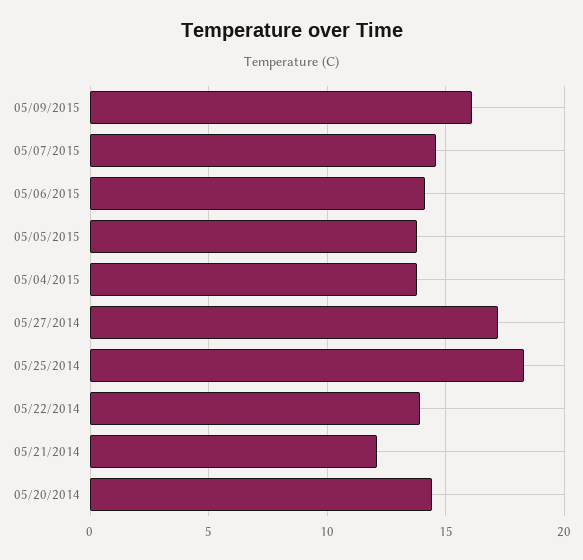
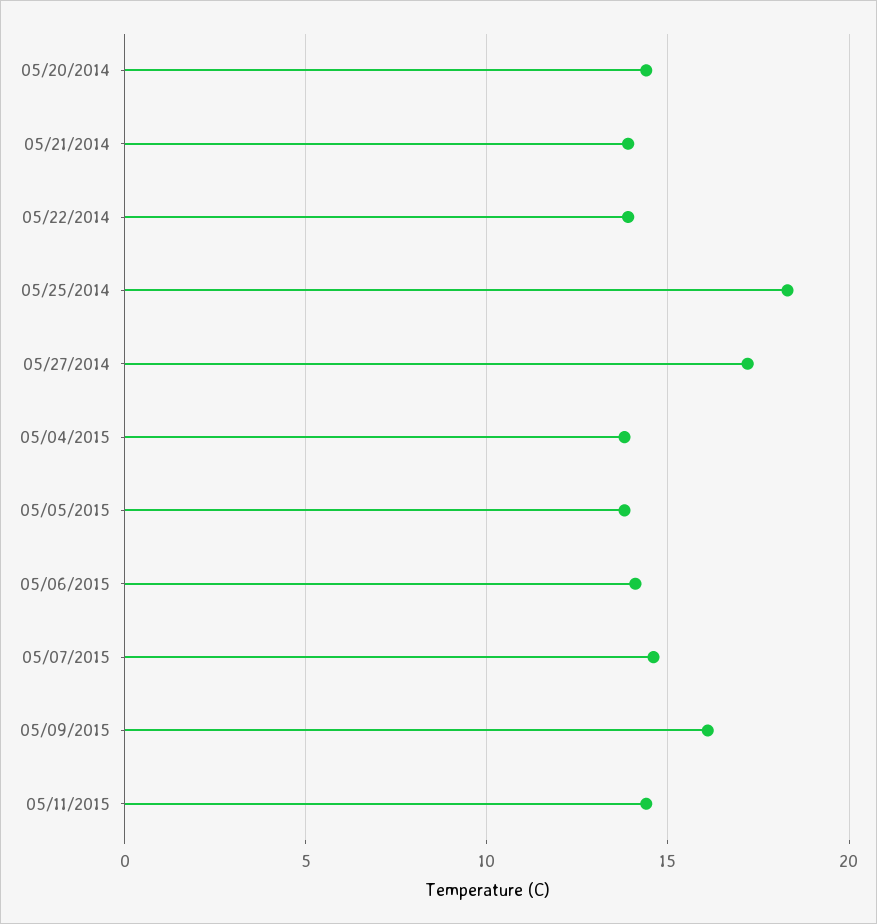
05/21/2014: 12 -> 14
05/11/2015: none -> 14.5

